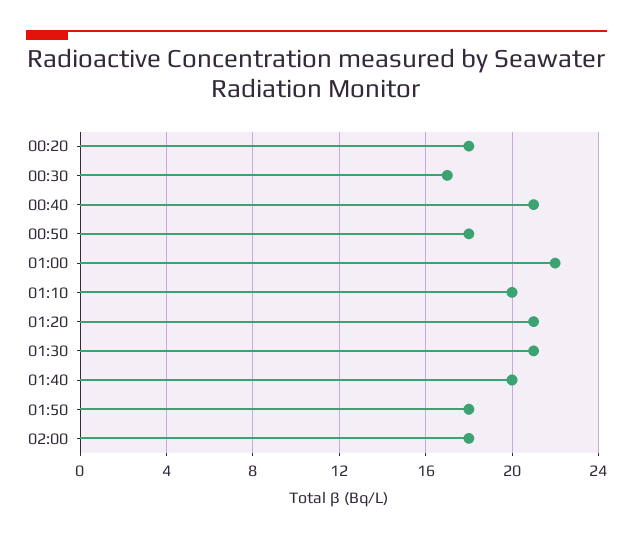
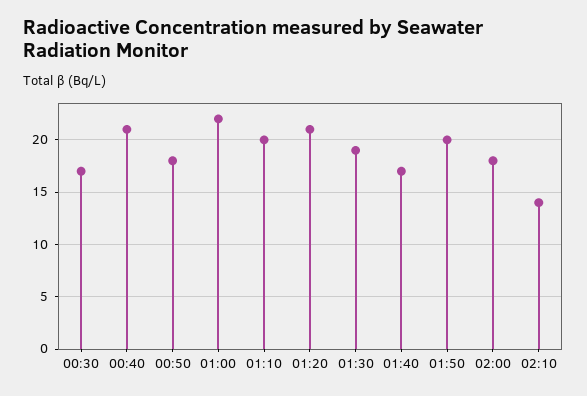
00:20: 18 -> none
01:30: 21 -> 19
01:40: 20 -> 17
01:50: 18 -> 20
02:10: none -> 14

